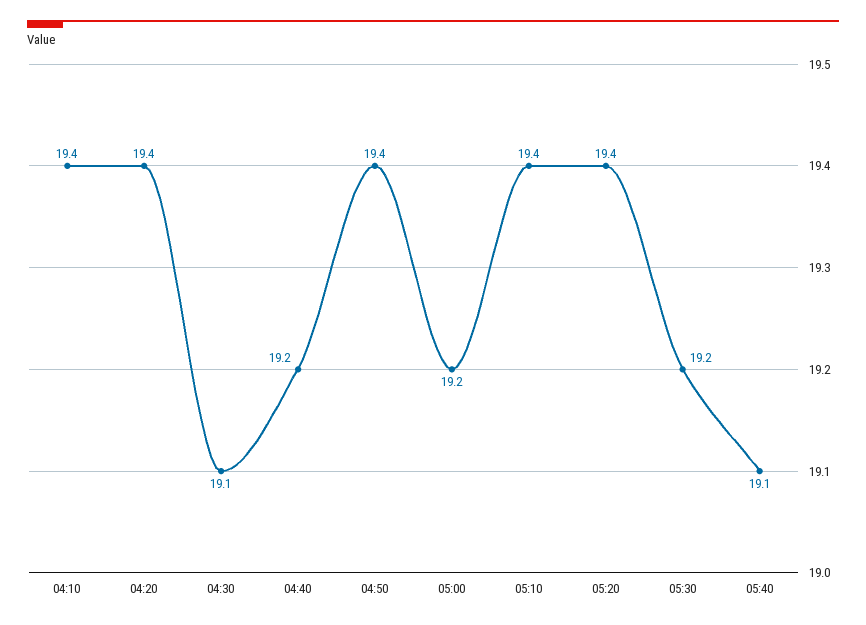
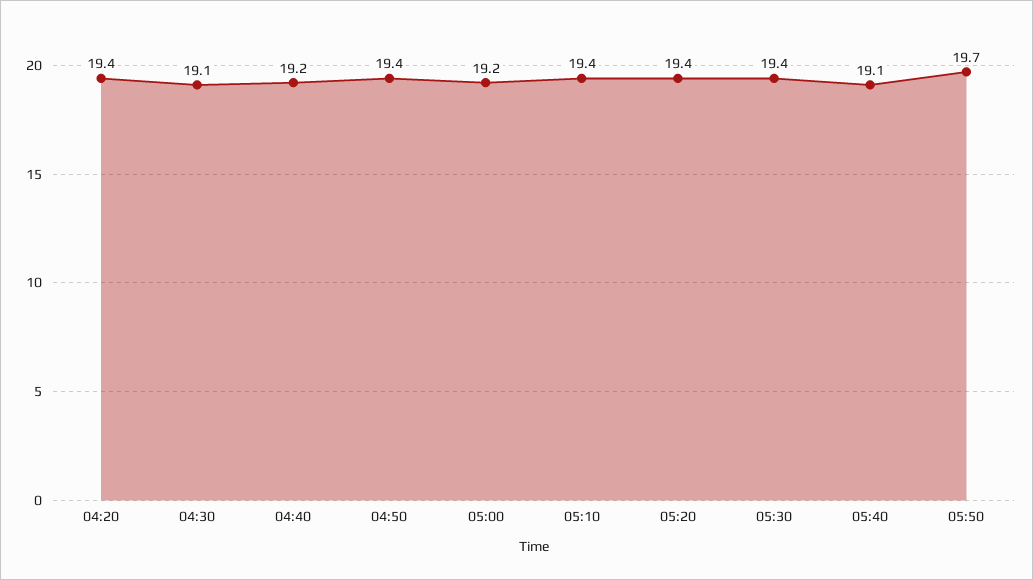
04:10: 19.4 -> none
05:30: 19.2 -> 19.4
05:50: none -> 19.7

